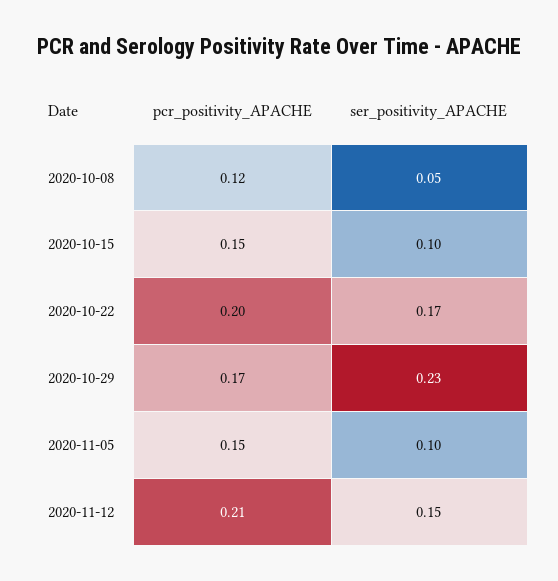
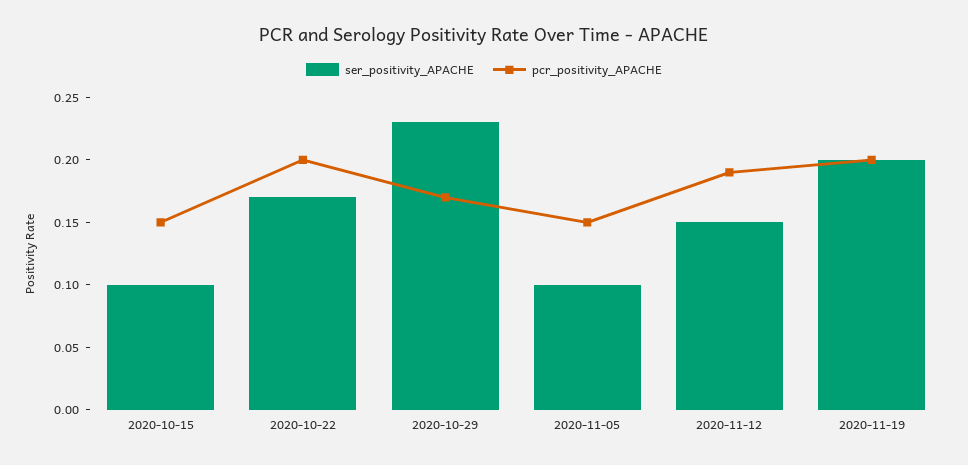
pcr_positivity_APACHE, 2020-10-08: 0.12 -> none
ser_positivity_APACHE, 2020-10-08: 0.05 -> none
pcr_positivity_APACHE, 2020-11-12: 0.21 -> 0.19
ser_positivity_APACHE, 2020-11-19: none -> 0.2
pcr_positivity_APACHE, 2020-11-19: none -> 0.2

